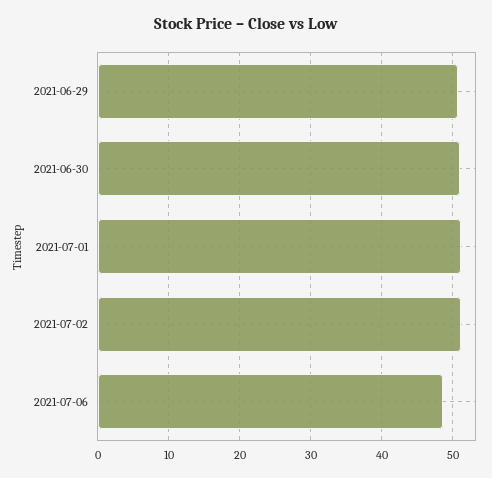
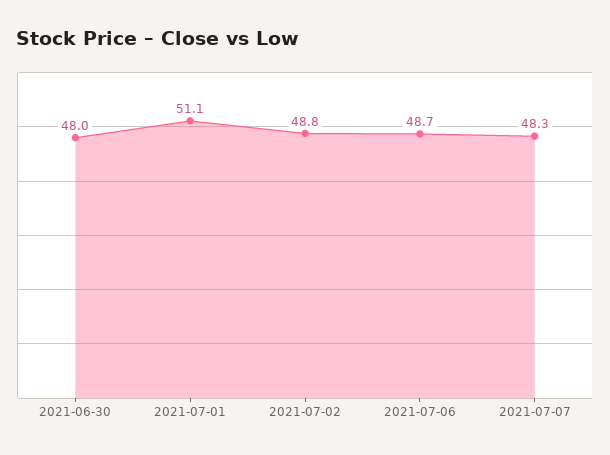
2021-06-29: 51 -> none
2021-06-30: 51 -> 48
2021-07-02: 51 -> 48.8
2021-07-07: none -> 48.3

